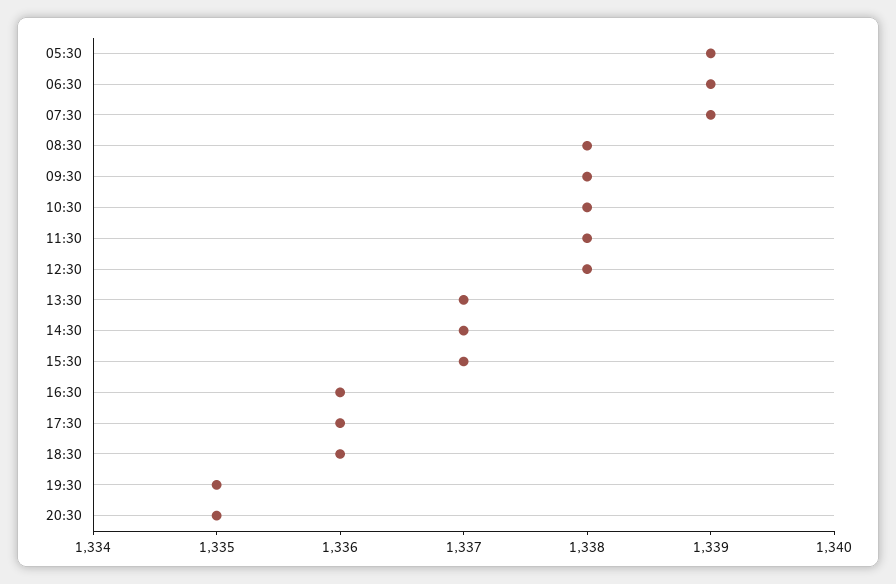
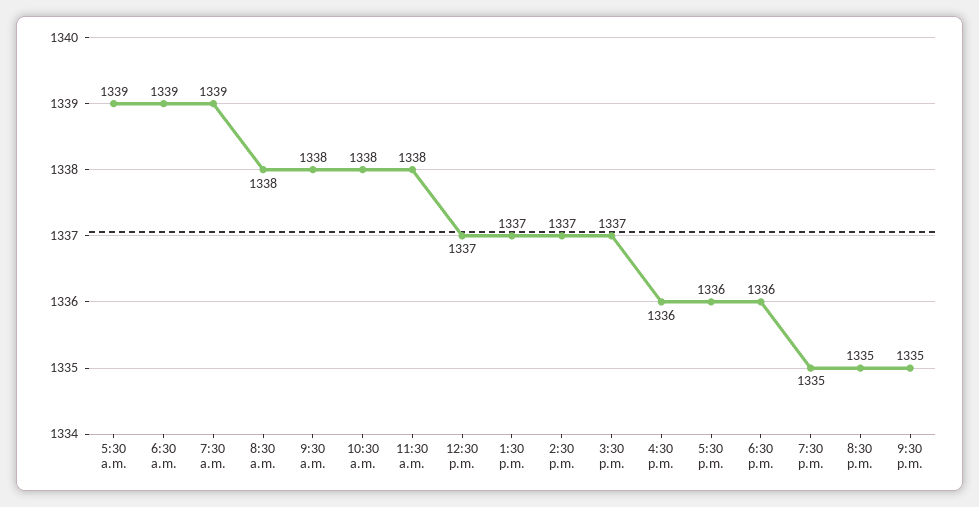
12:30: 1338 -> 1337
9:30 p.m.: none -> 1335

